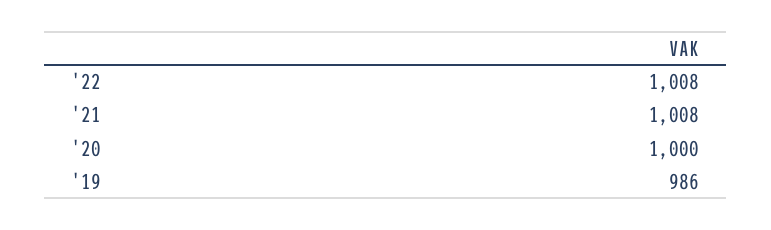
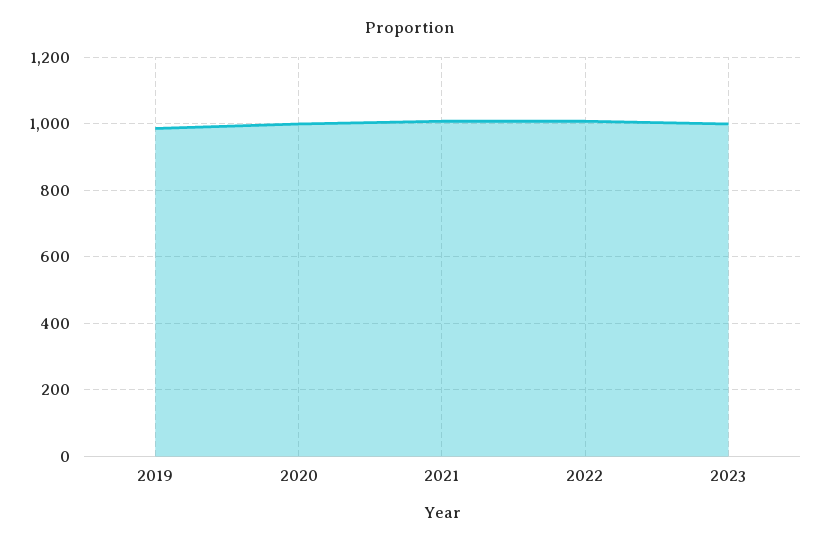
2023: none -> 1000

